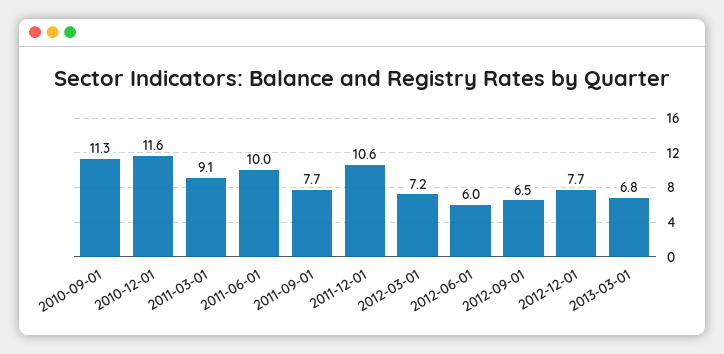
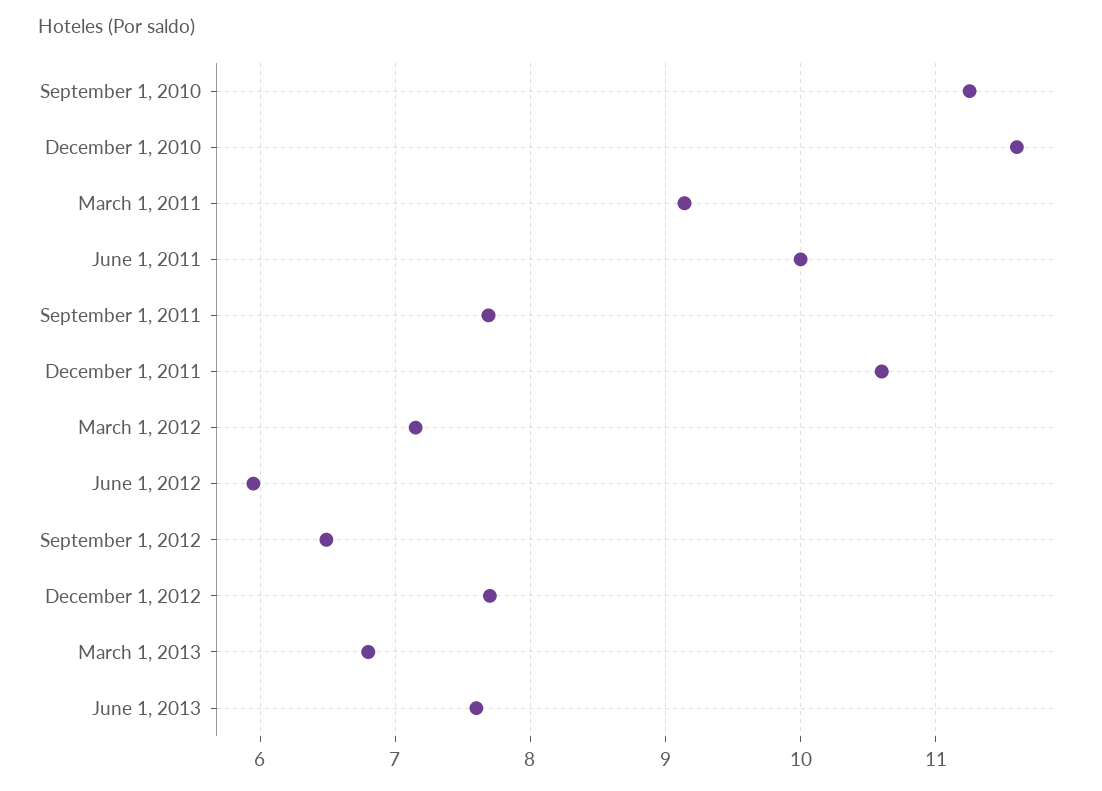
June 1, 2013: none -> 7.6

